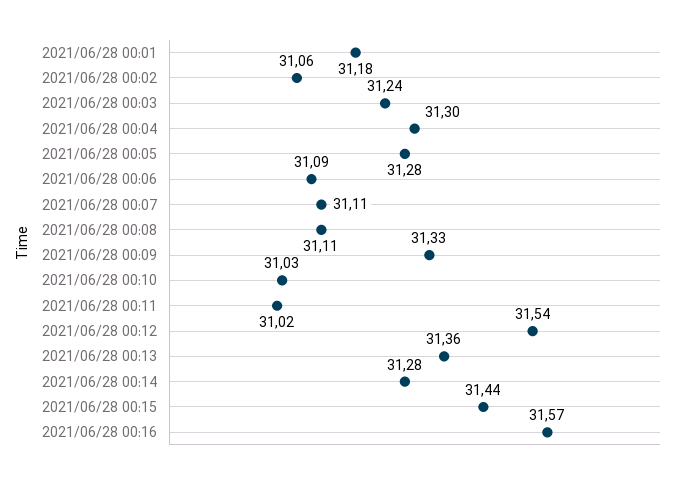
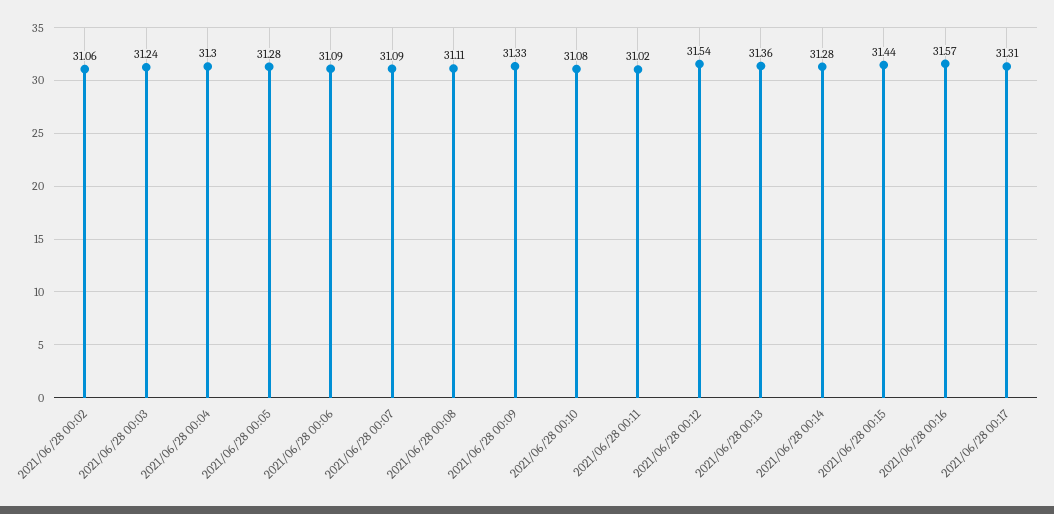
2021/06/28 00:01: 31.18 -> none
2021/06/28 00:07: 31.11 -> 31.09
2021/06/28 00:10: 31.03 -> 31.08
2021/06/28 00:17: none -> 31.31

